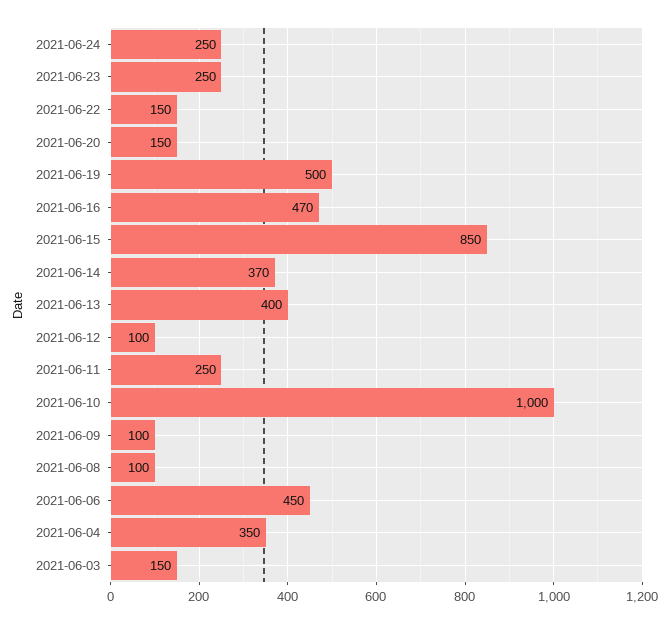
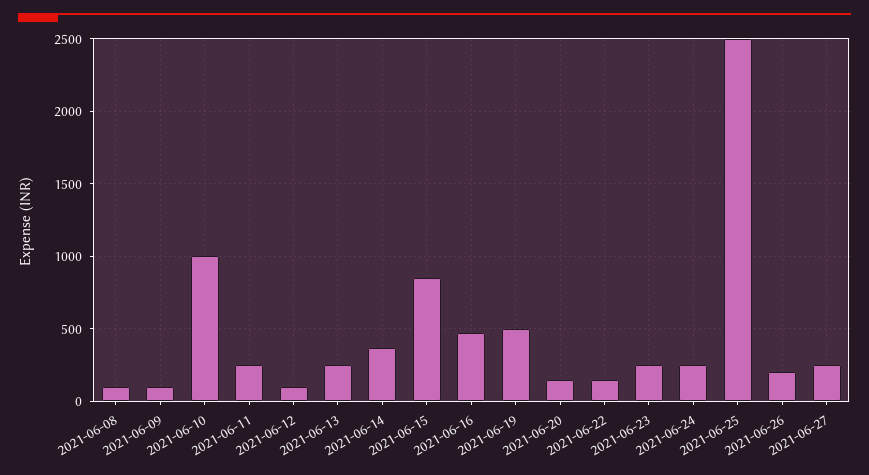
2021-06-13: 400 -> 250
2021-06-06: 450 -> none
2021-06-04: 350 -> none
2021-06-03: 150 -> none
2021-06-25: none -> 2500
2021-06-26: none -> 200
2021-06-27: none -> 250

